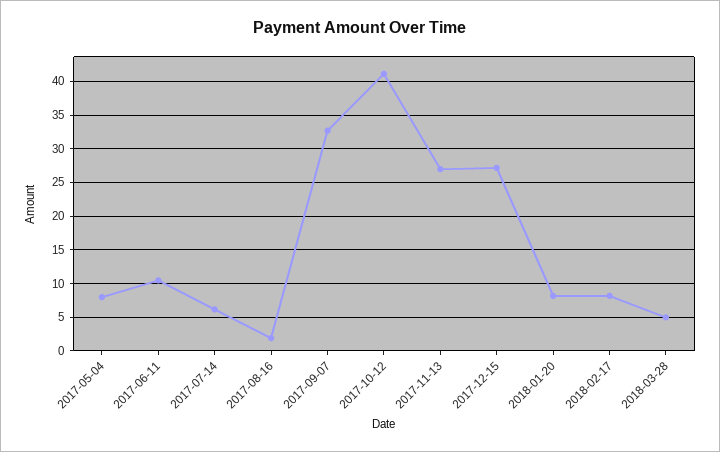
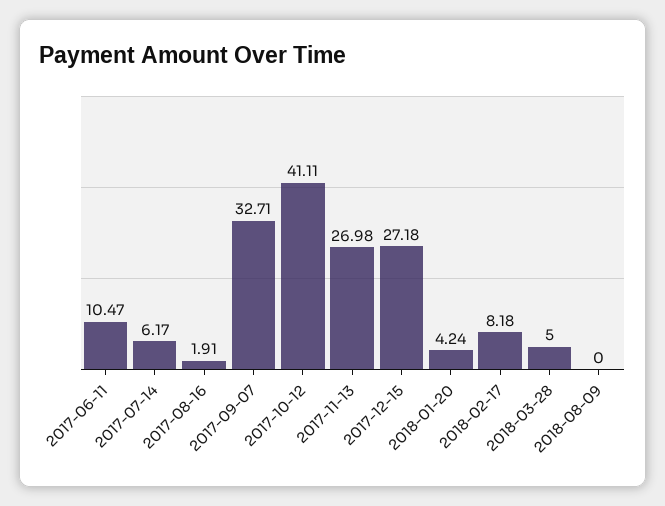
2017-05-04: 8 -> none
2018-01-20: 8 -> 4.24
2018-08-09: none -> 0

